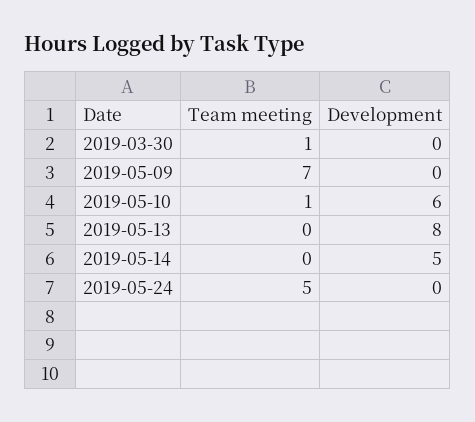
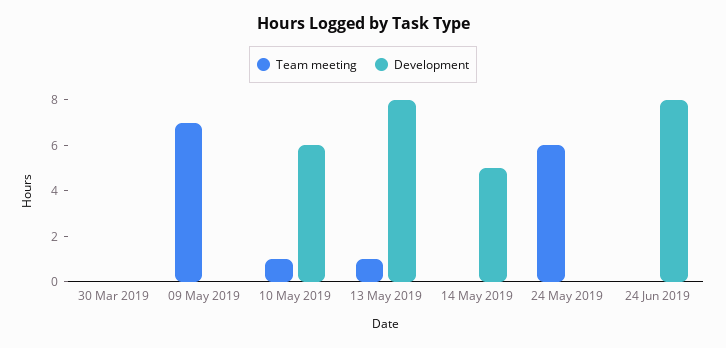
Team meeting, 2019-03-30: 1 -> 0
Team meeting, 2019-05-13: 0 -> 1
Team meeting, 2019-05-24: 5 -> 6
Team meeting, 24 Jun 2019: none -> 0
Development, 24 Jun 2019: none -> 8

